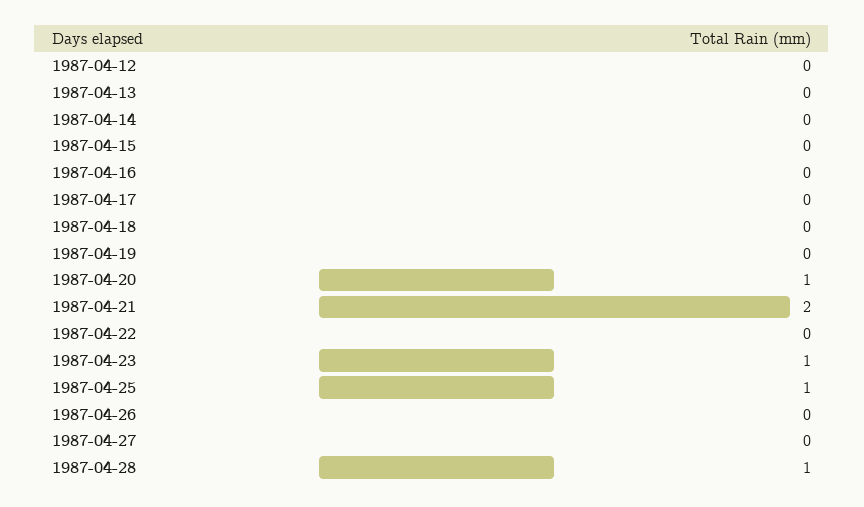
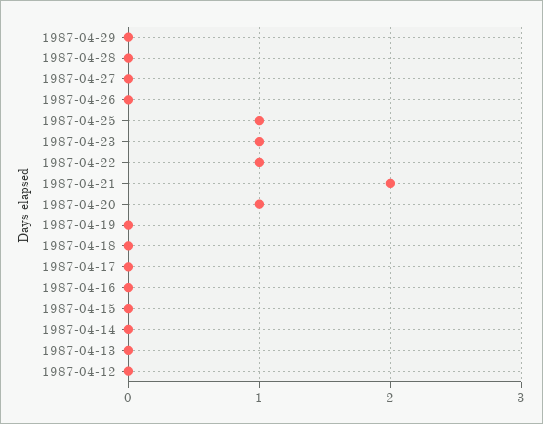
1987-04-22: 0 -> 1
1987-04-28: 1 -> 0
1987-04-29: none -> 0

